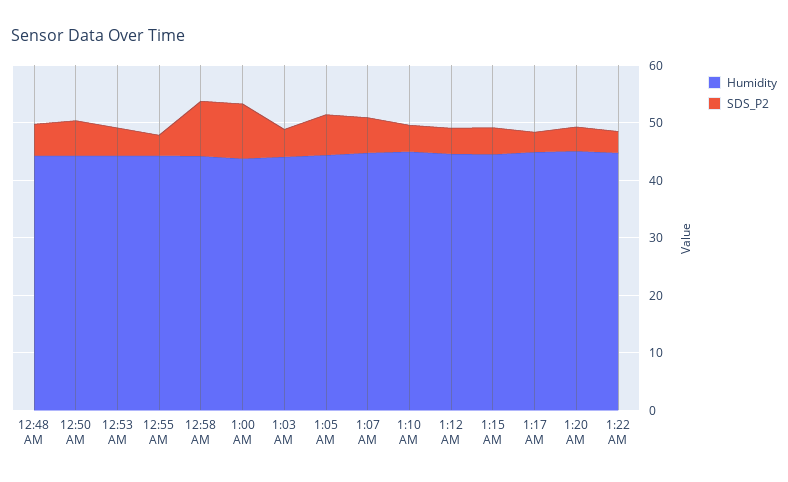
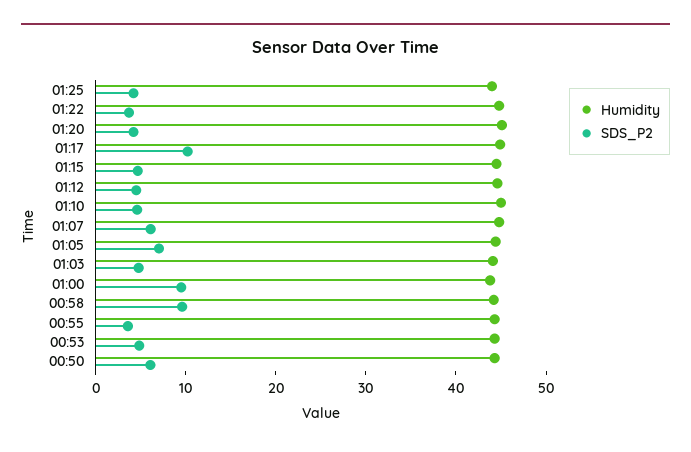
Humidity, 12:48 AM: 44 -> none
SDS_P2, 12:48 AM: 6 -> none
SDS_P2, 1:17 AM: 4 -> 10
Humidity, 01:25: none -> 44
SDS_P2, 01:25: none -> 4

